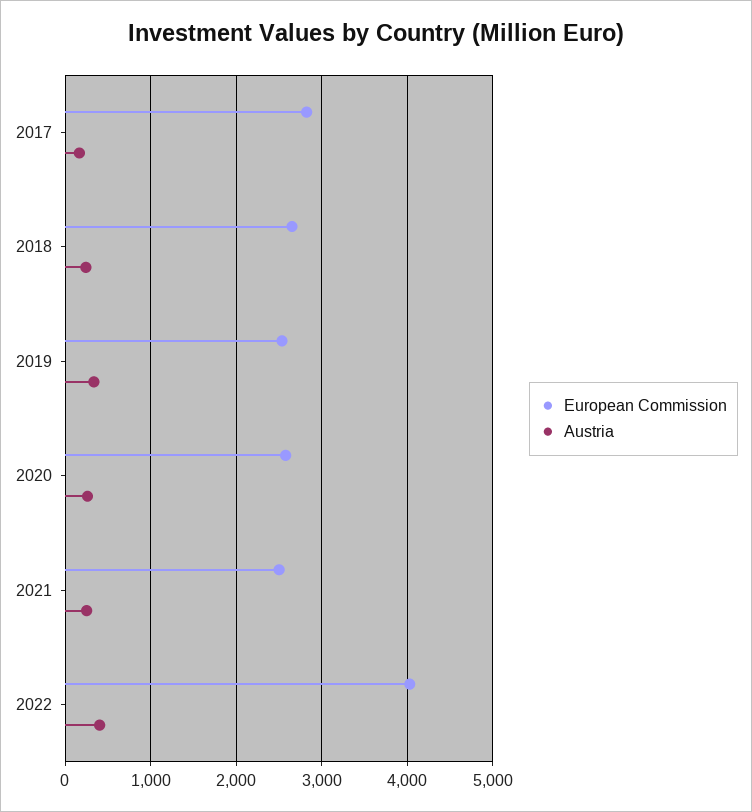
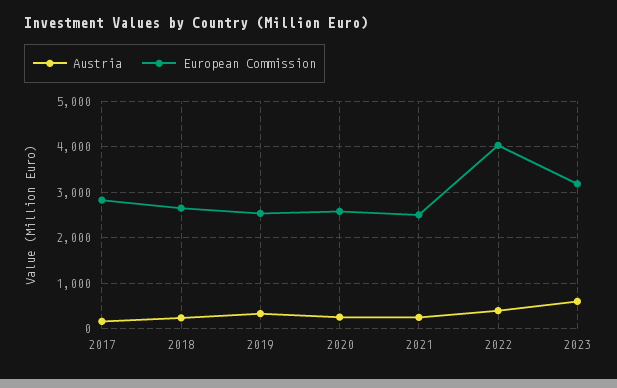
Austria, 2023: none -> 600
European Commission, 2023: none -> 3200

